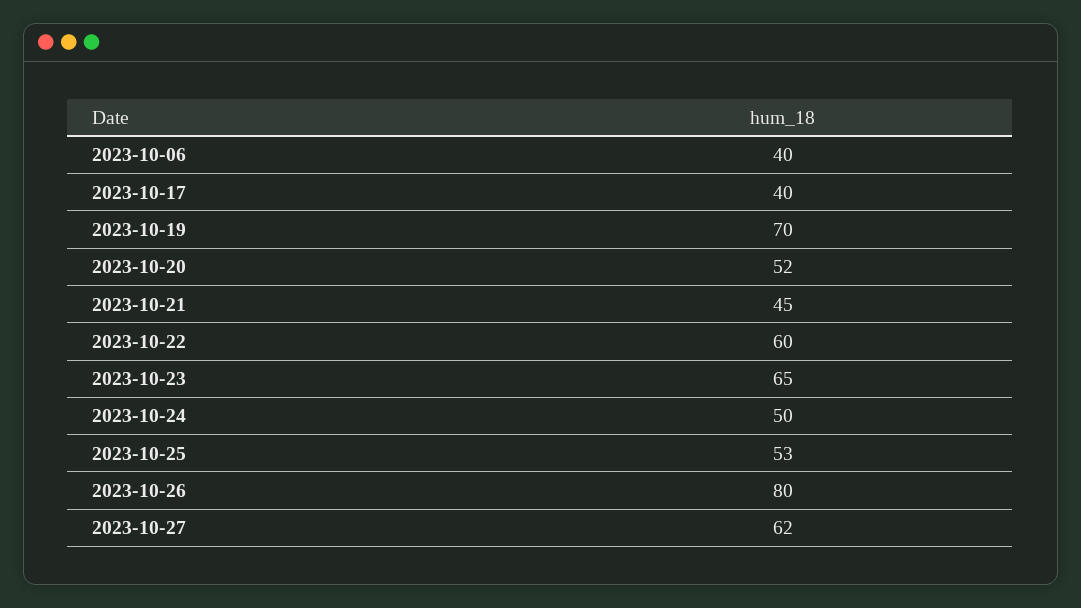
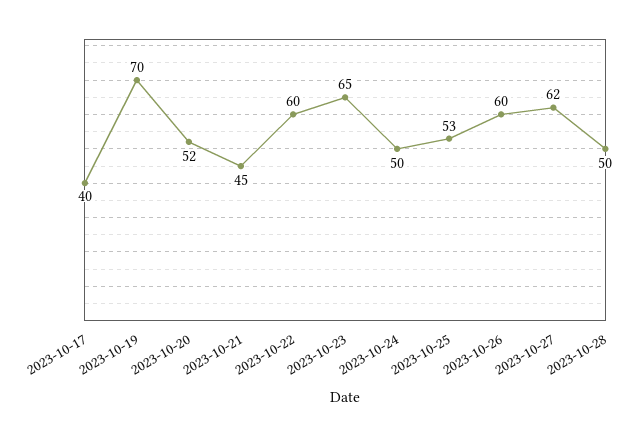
2023-10-06: 40 -> none
2023-10-26: 80 -> 60
2023-10-28: none -> 50

